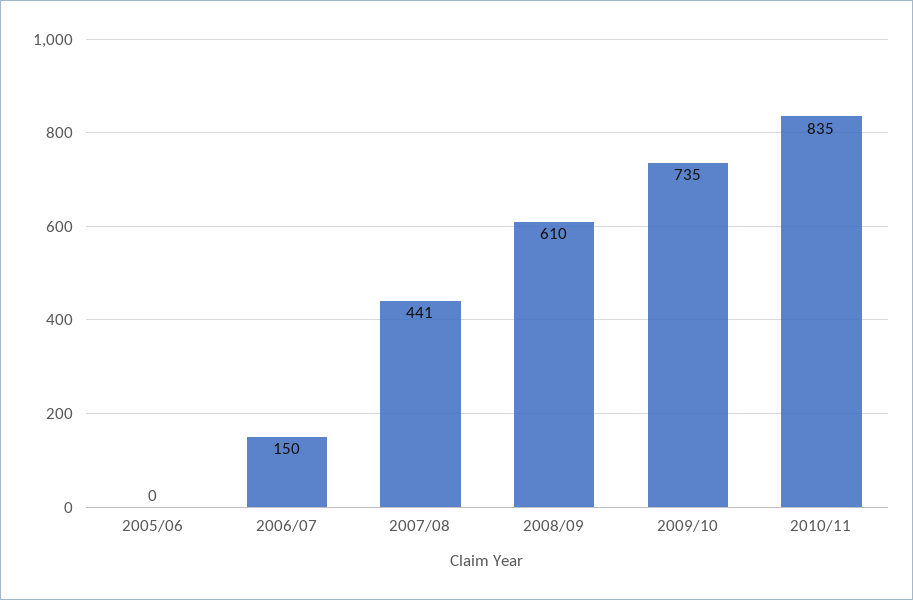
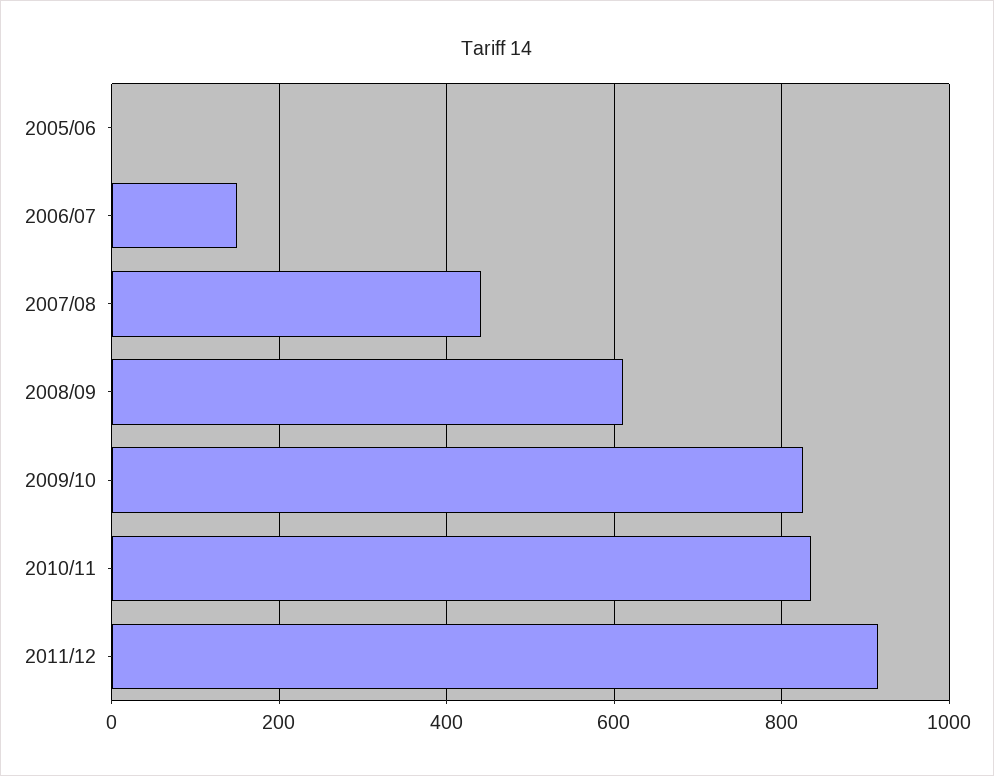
2009/10: 735 -> 820
2011/12: none -> 920

